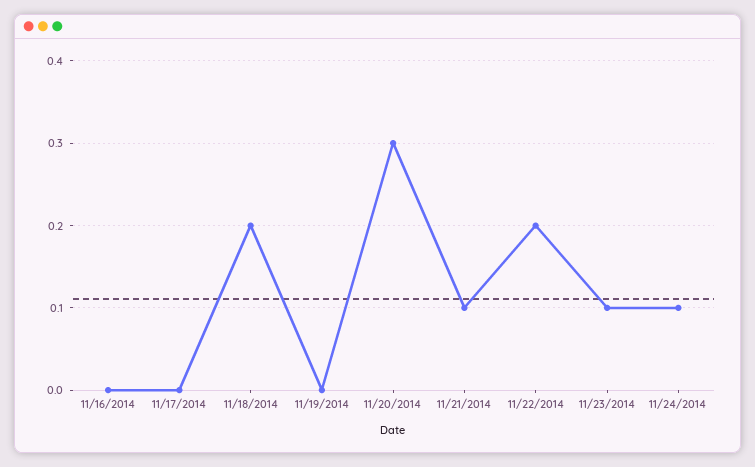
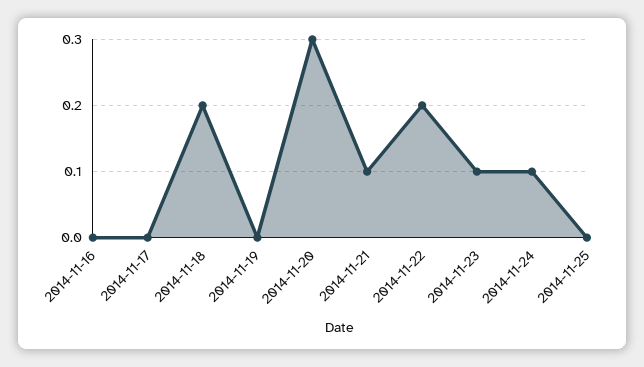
2014-11-25: none -> 0

